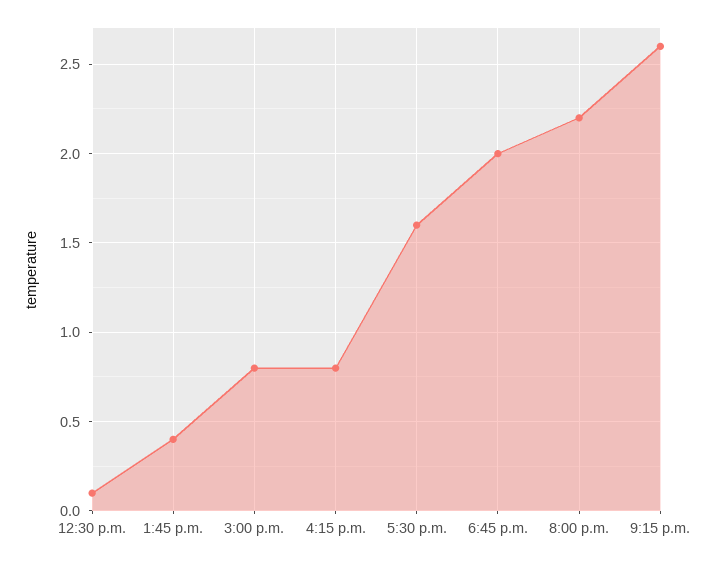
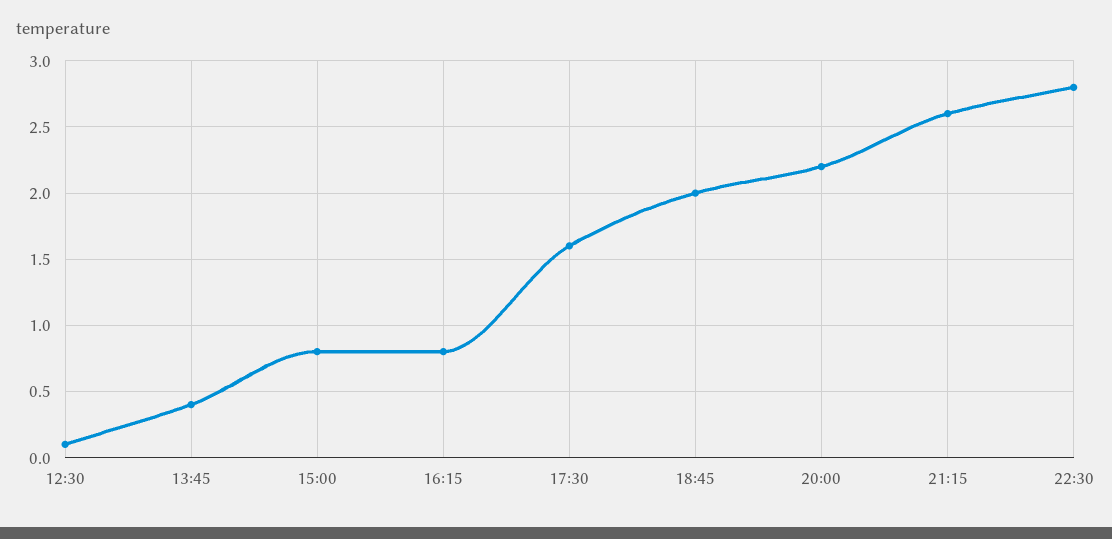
22:30: none -> 2.8

